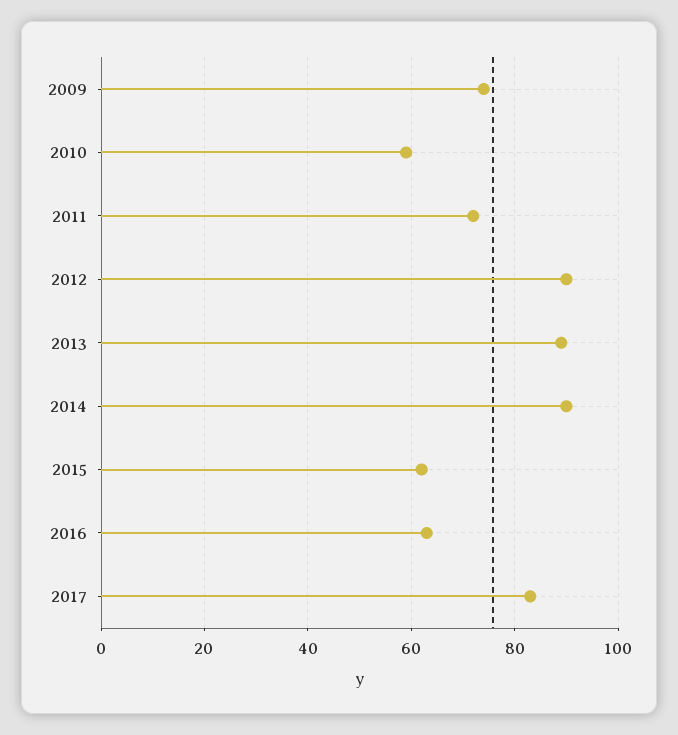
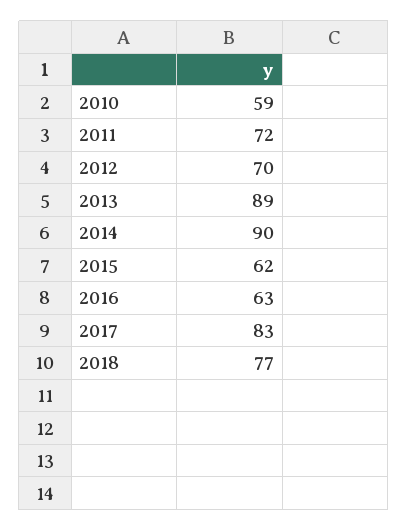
2009: 75 -> none
2012: 90 -> 70
2018: none -> 77

